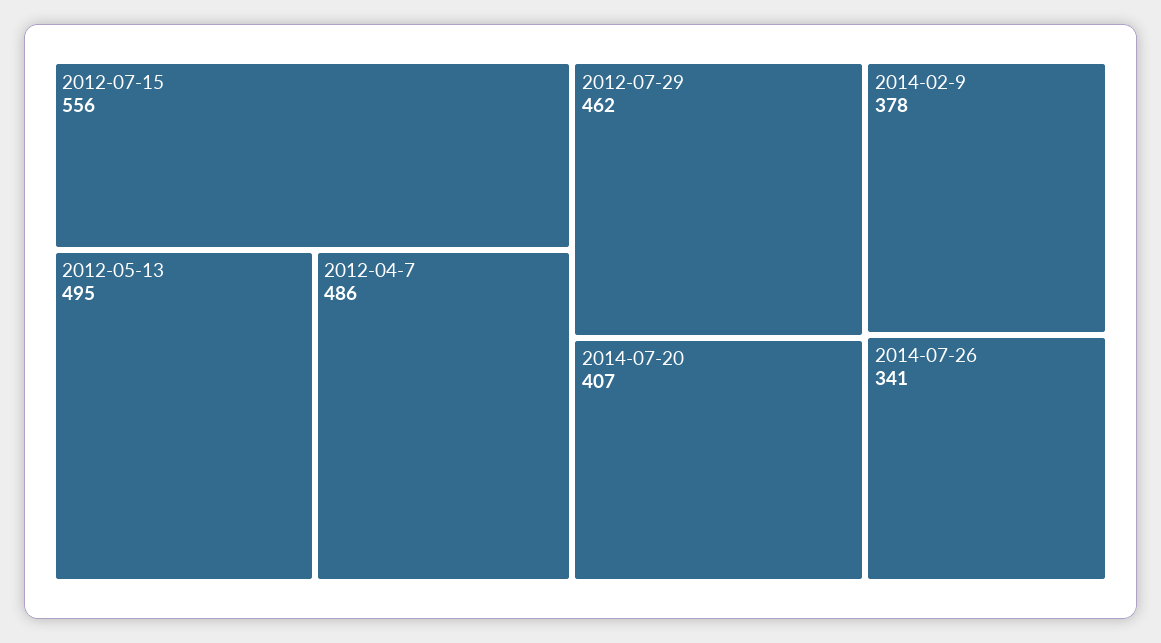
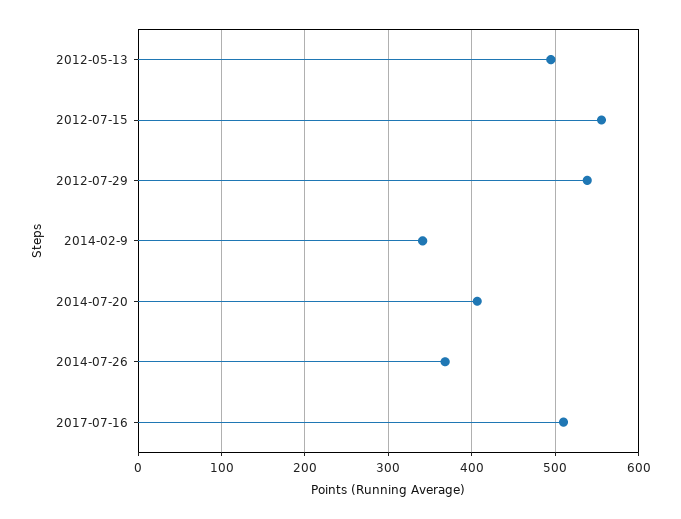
2012-04-7: 486 -> none
2012-07-29: 462 -> 540
2014-02-9: 378 -> 340
2014-07-26: 341 -> 370
2017-07-16: none -> 510

